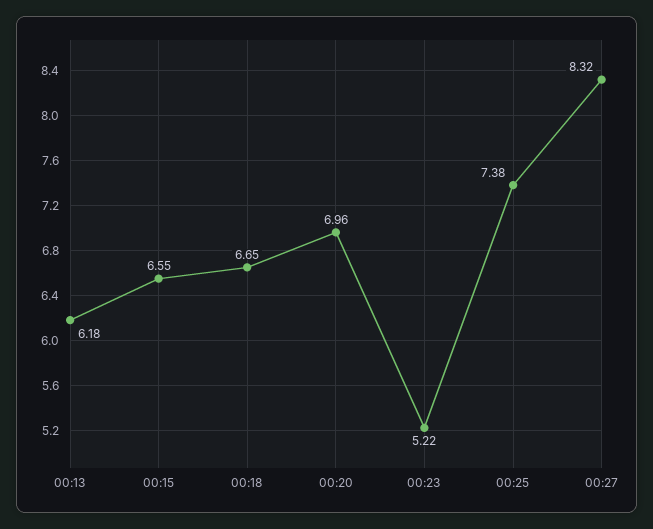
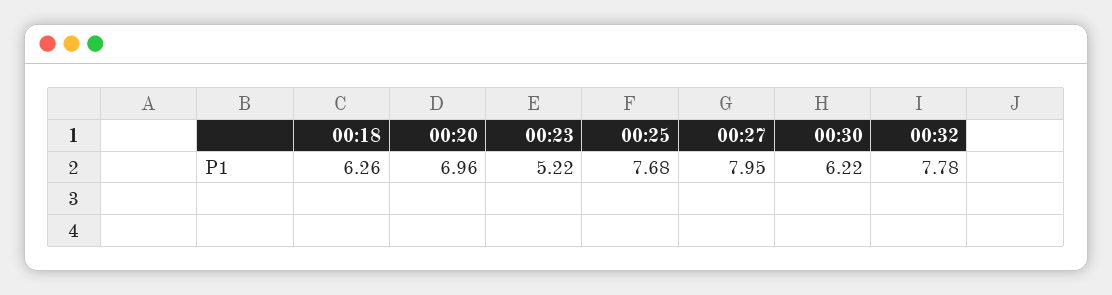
00:13: 6.18 -> none
00:15: 6.55 -> none
00:18: 6.65 -> 6.26
00:25: 7.38 -> 7.68
00:27: 8.32 -> 7.95
00:30: none -> 6.22
00:32: none -> 7.78

